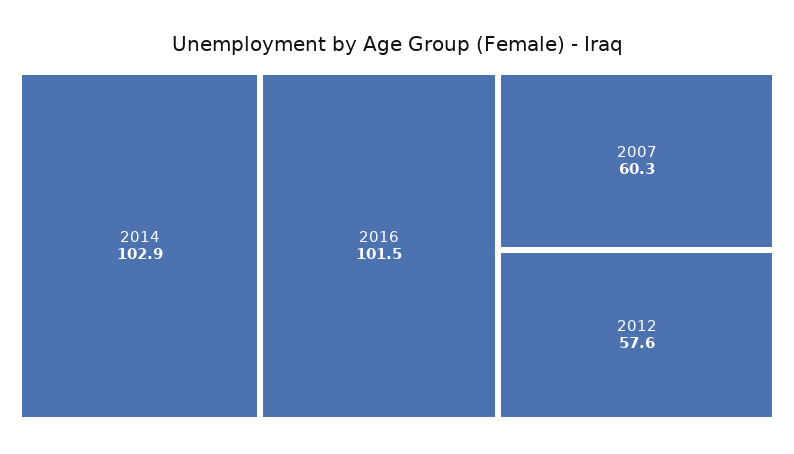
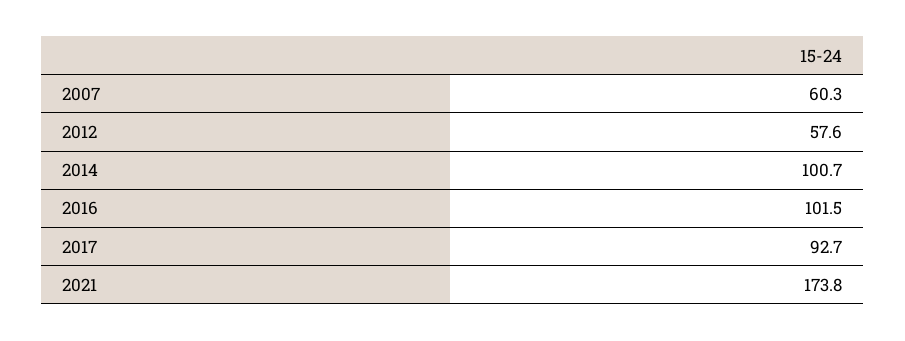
2014: 102.9 -> 100.7
2017: none -> 92.7
2021: none -> 173.8

